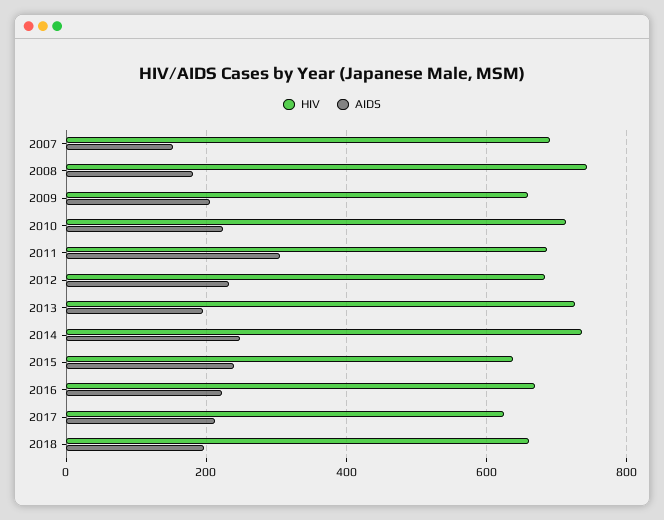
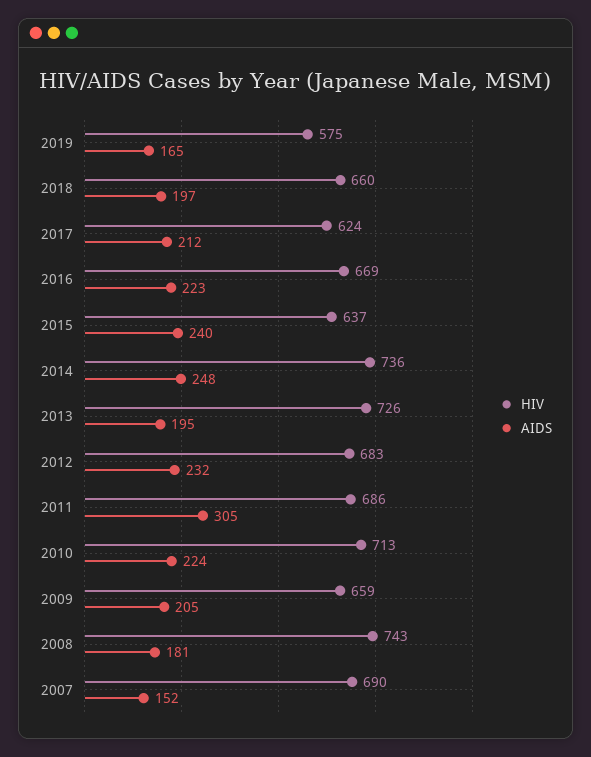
HIV, 2019: none -> 575
AIDS, 2019: none -> 165

